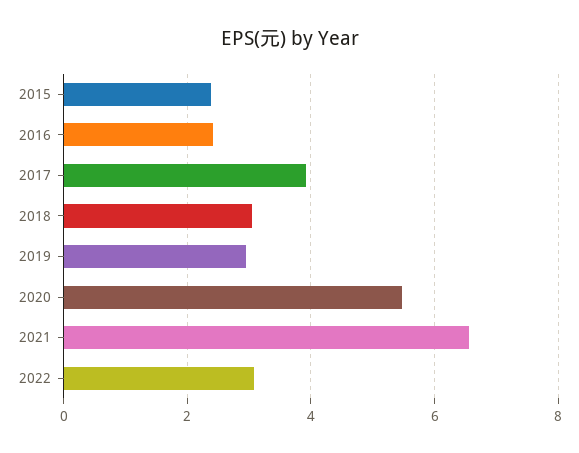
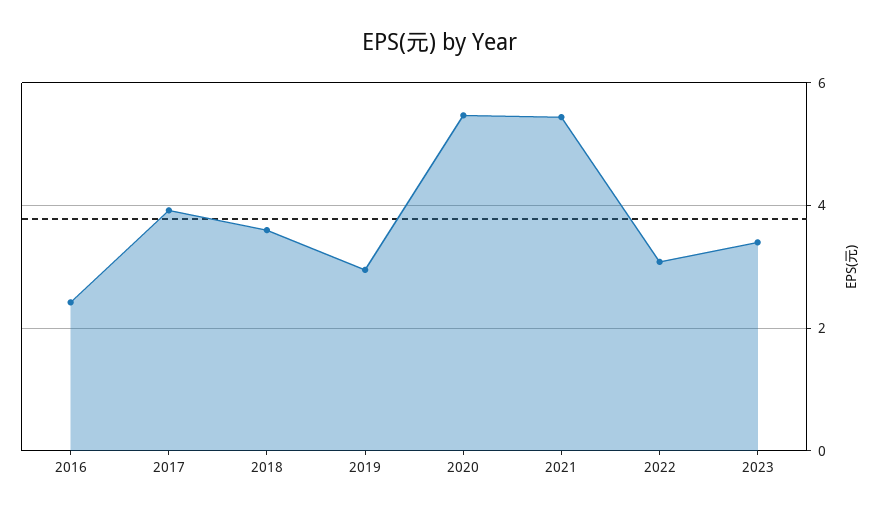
2015: 2.4 -> none
2018: 3 -> 3.6
2021: 6.6 -> 5.4
2023: none -> 3.4

